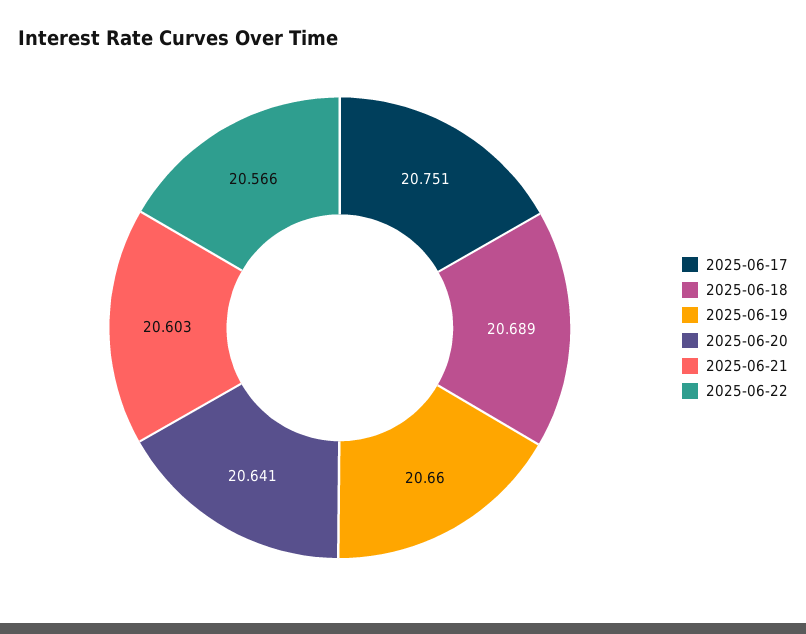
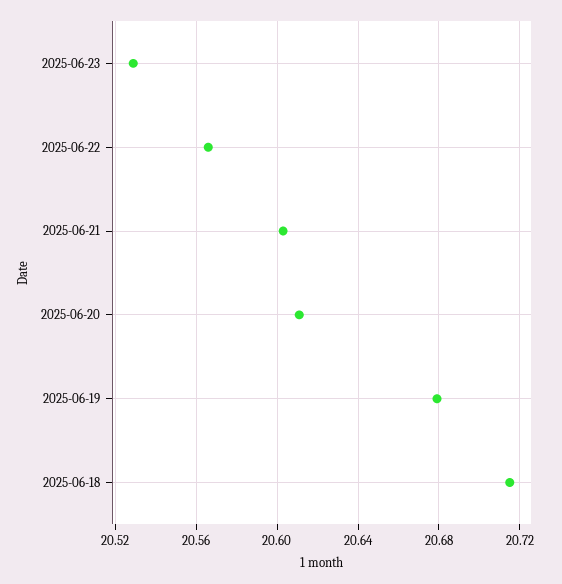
2025-06-17: 20.751 -> none
2025-06-18: 20.689 -> 20.715
2025-06-19: 20.66 -> 20.68
2025-06-20: 20.641 -> 20.61
2025-06-23: none -> 20.53

